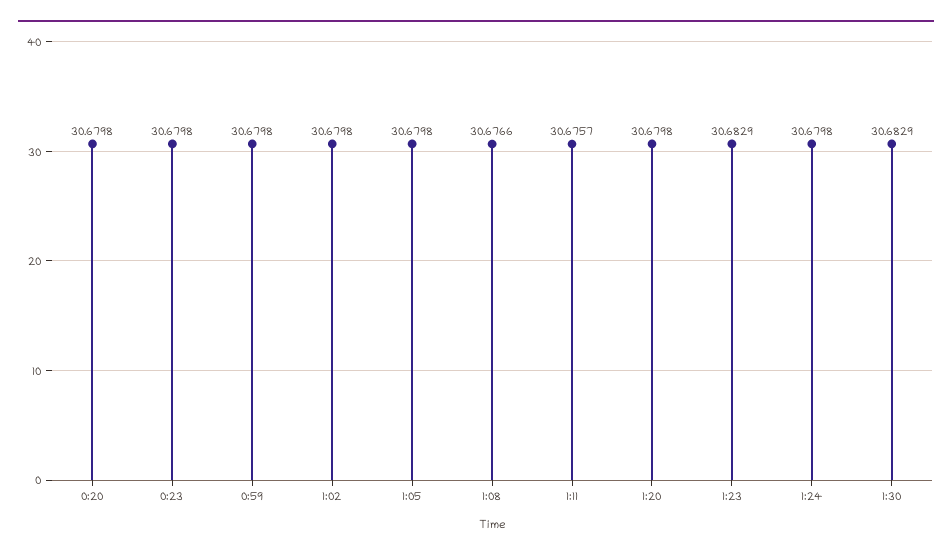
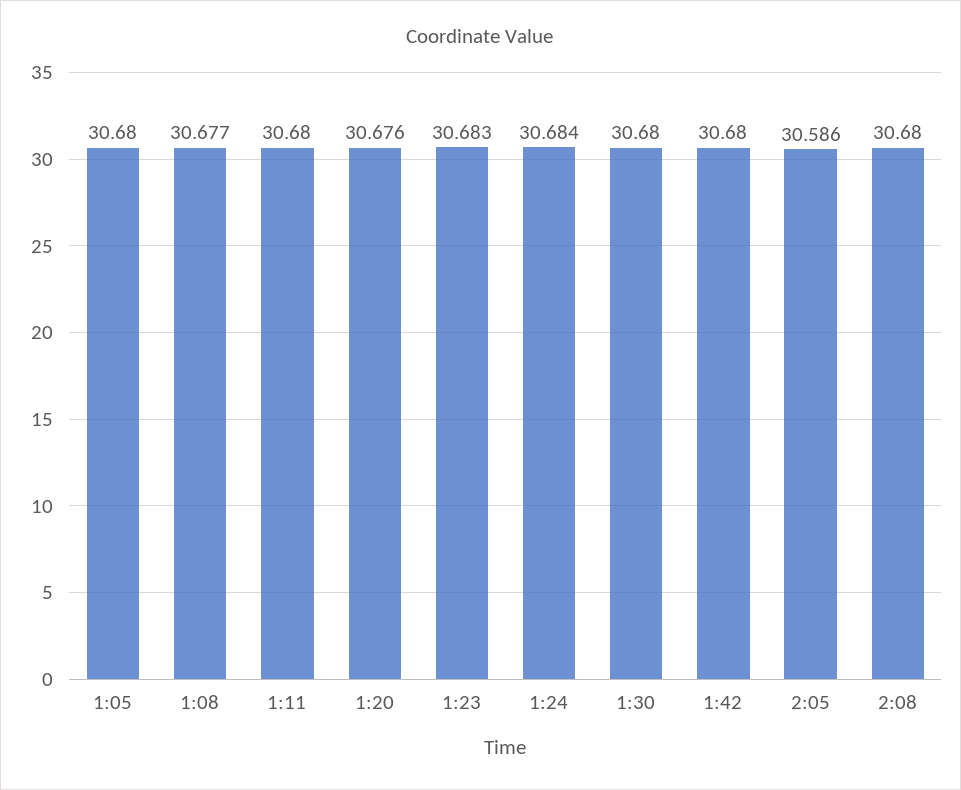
0:20: 30.6798 -> none
0:23: 30.6798 -> none
0:59: 30.6798 -> none
1:02: 30.6798 -> none
1:11: 30.6757 -> 30.68
1:20: 30.6798 -> 30.676
1:24: 30.6798 -> 30.684
1:30: 30.6829 -> 30.68
1:42: none -> 30.68
2:05: none -> 30.586
2:08: none -> 30.68

